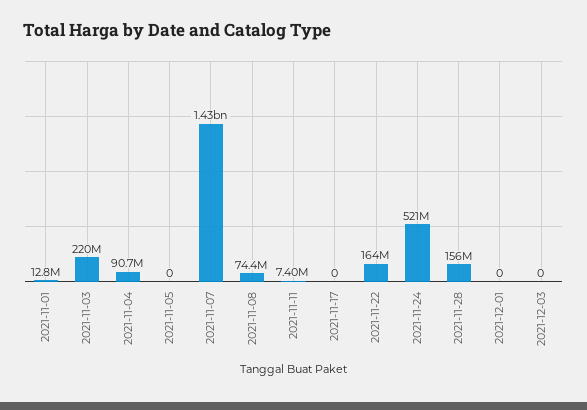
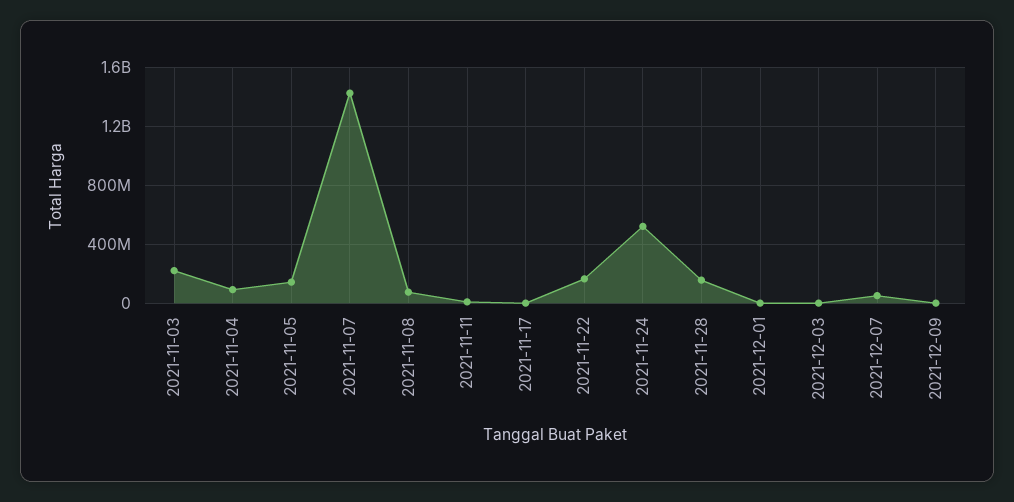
2021-11-01: 12800000 -> none
2021-11-05: 0 -> 150000000
2021-12-07: none -> 50000000
2021-12-09: none -> 0

